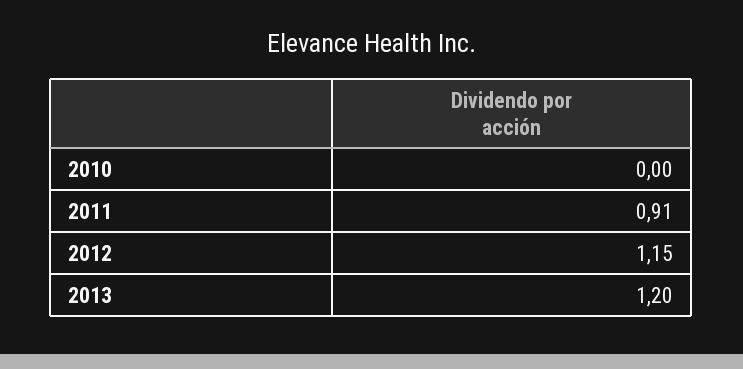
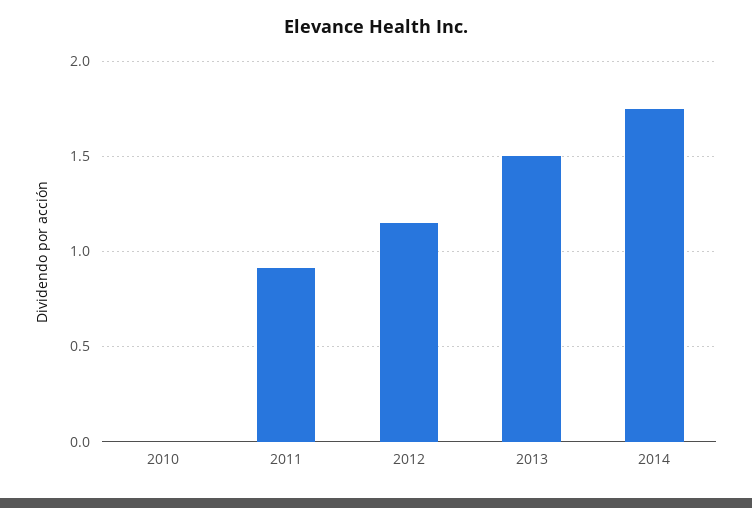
2013: 1.2 -> 1.5
2014: none -> 1.75

